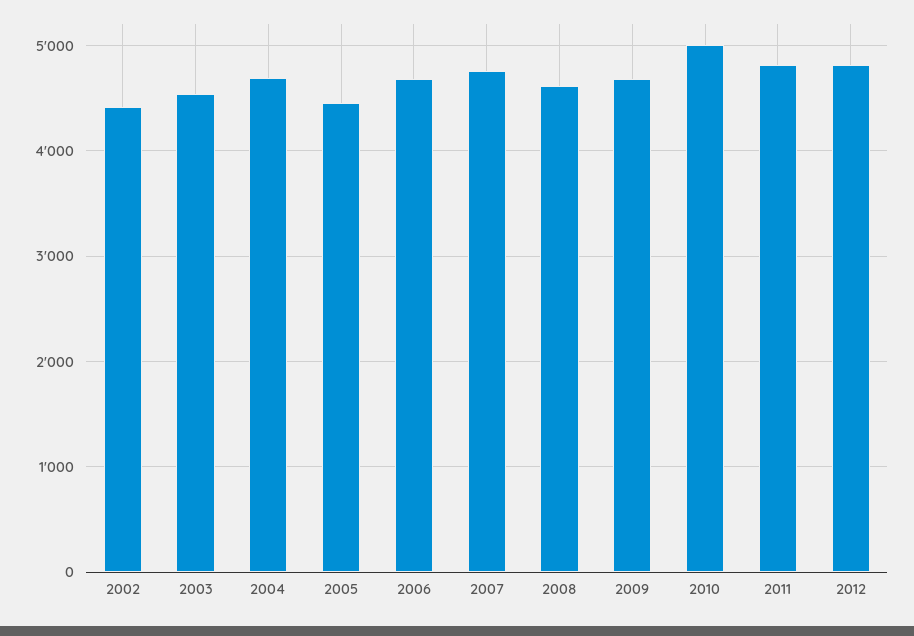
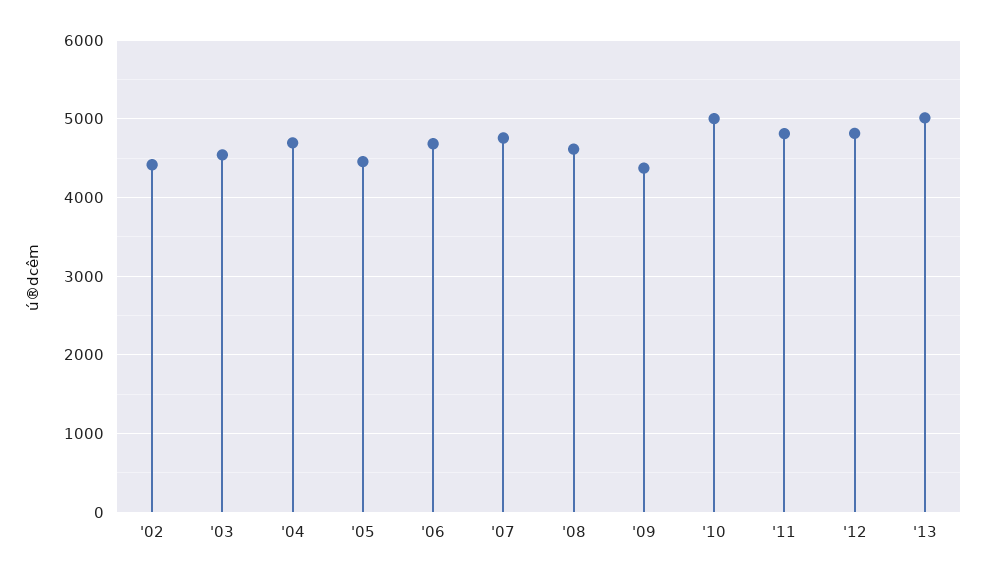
2009: 4700 -> 4400
'13: none -> 5000

